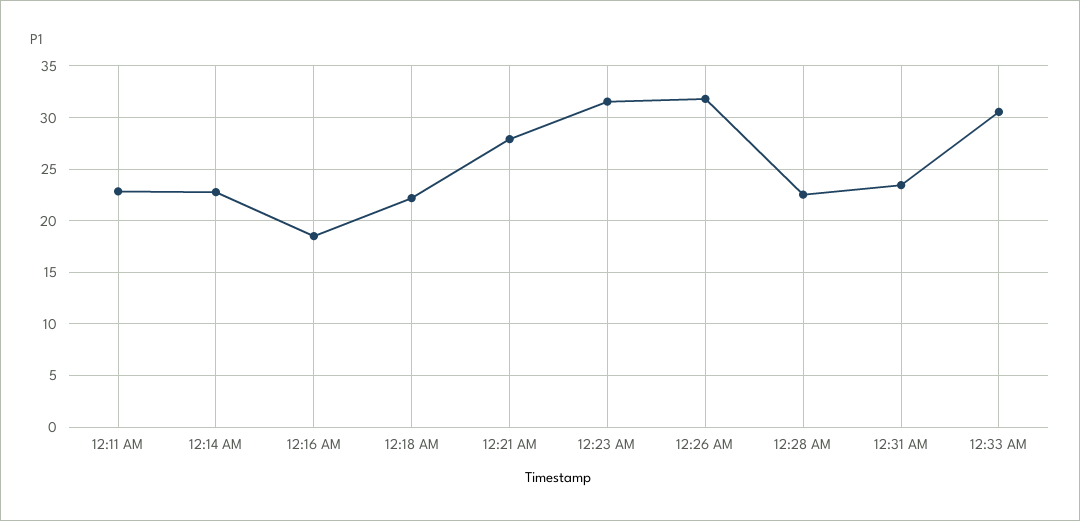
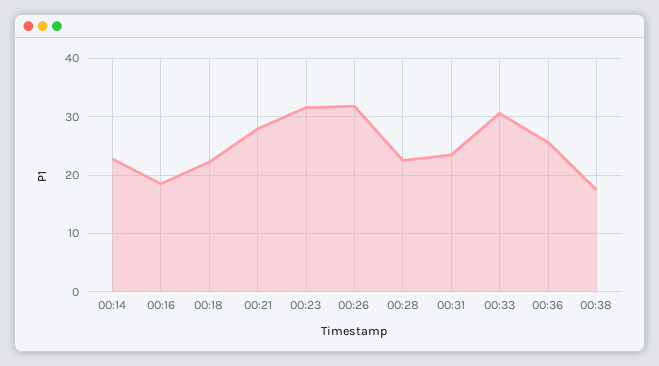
12:11 AM: 23 -> none
00:36: none -> 26
00:38: none -> 18

